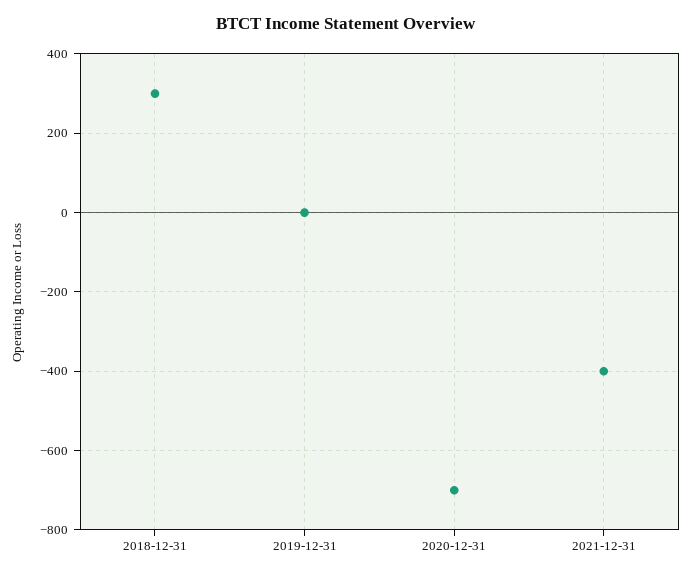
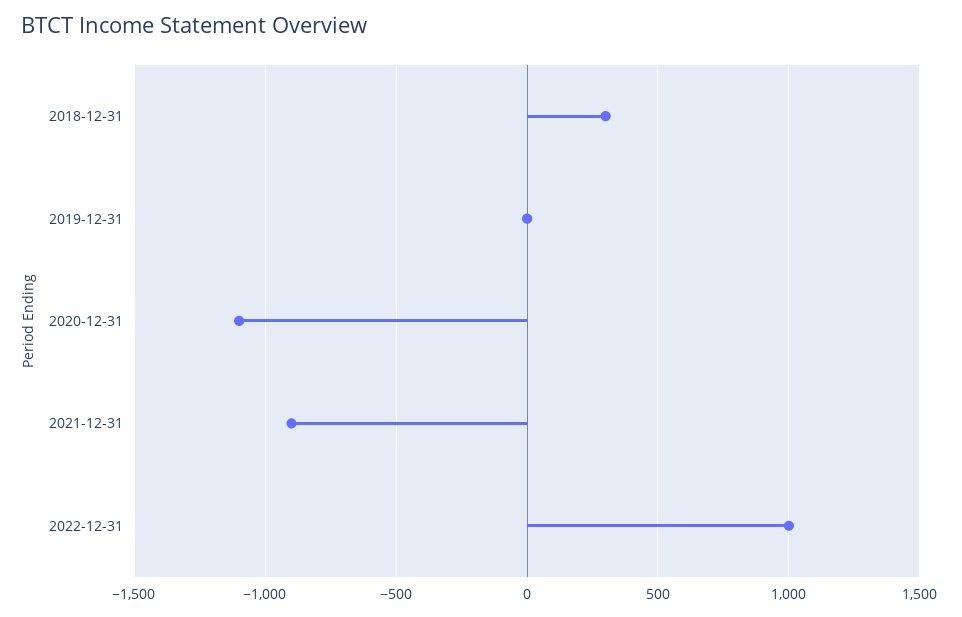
2020-12-31: -700 -> -1100
2021-12-31: -400 -> -900
2022-12-31: none -> 1000

